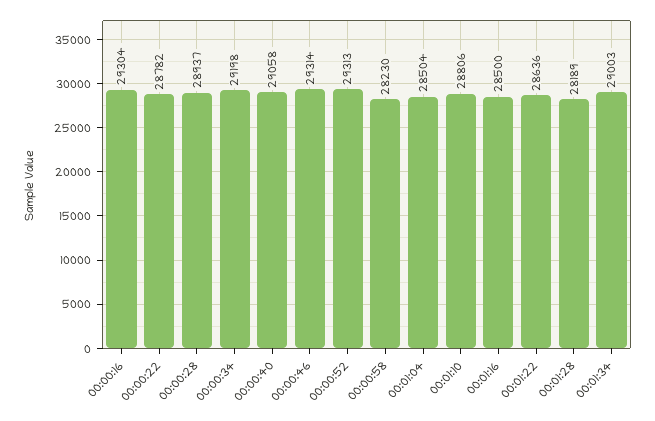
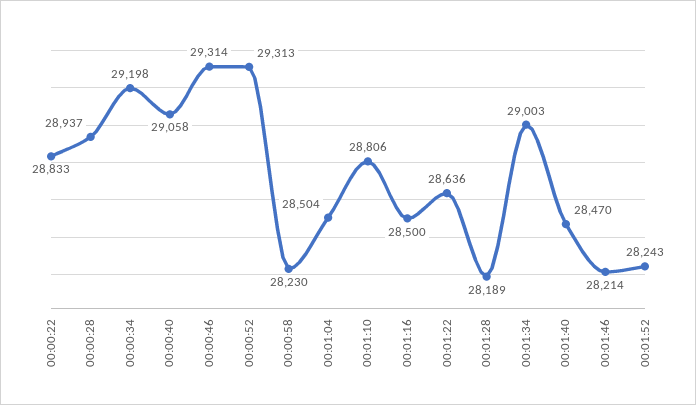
00:00:16: 29304 -> none
00:00:22: 28782 -> 28833
00:01:40: none -> 28470
00:01:46: none -> 28214
00:01:52: none -> 28243

